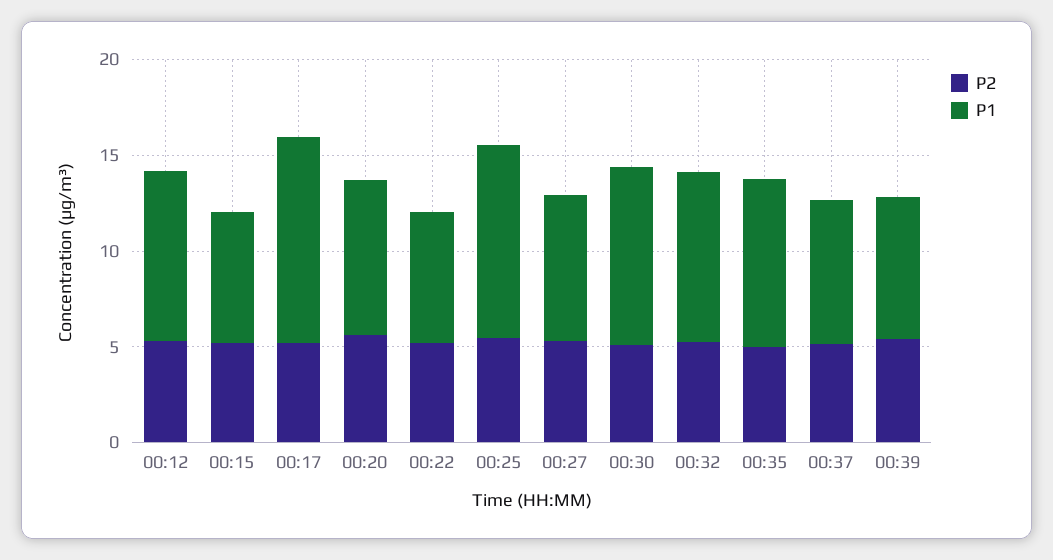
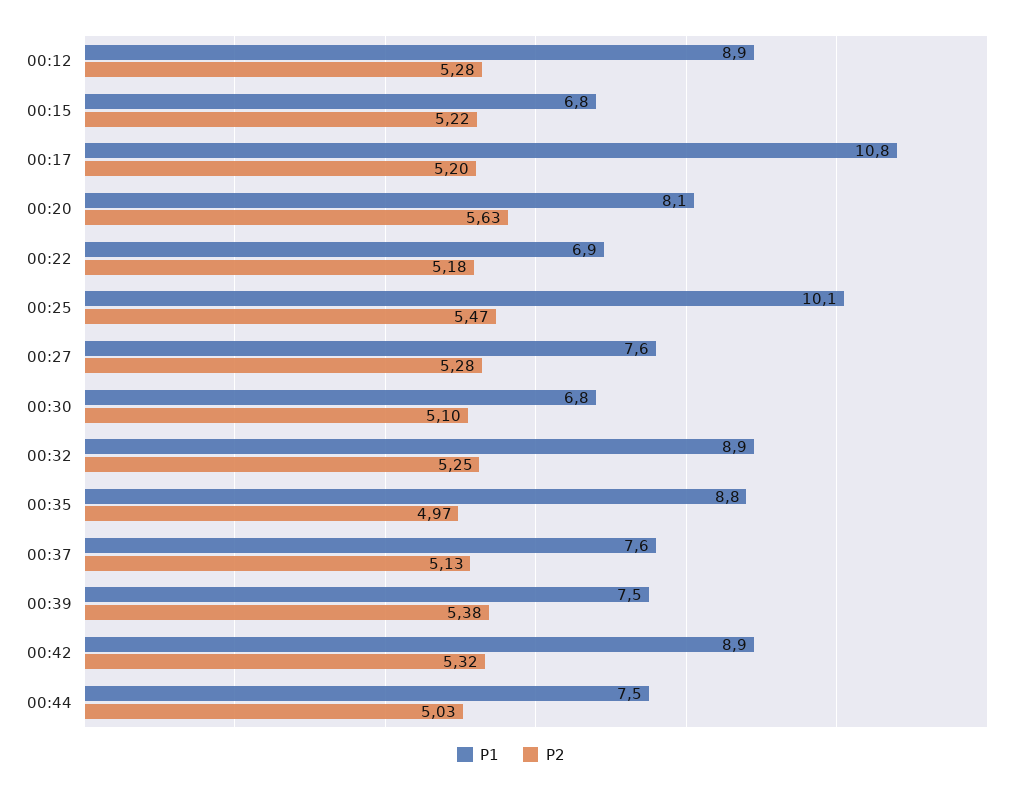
P1, 00:30: 9 -> 6.8
P1, 00:42: none -> 8.9
P2, 00:42: none -> 5.32
P1, 00:44: none -> 7.5
P2, 00:44: none -> 5.03

